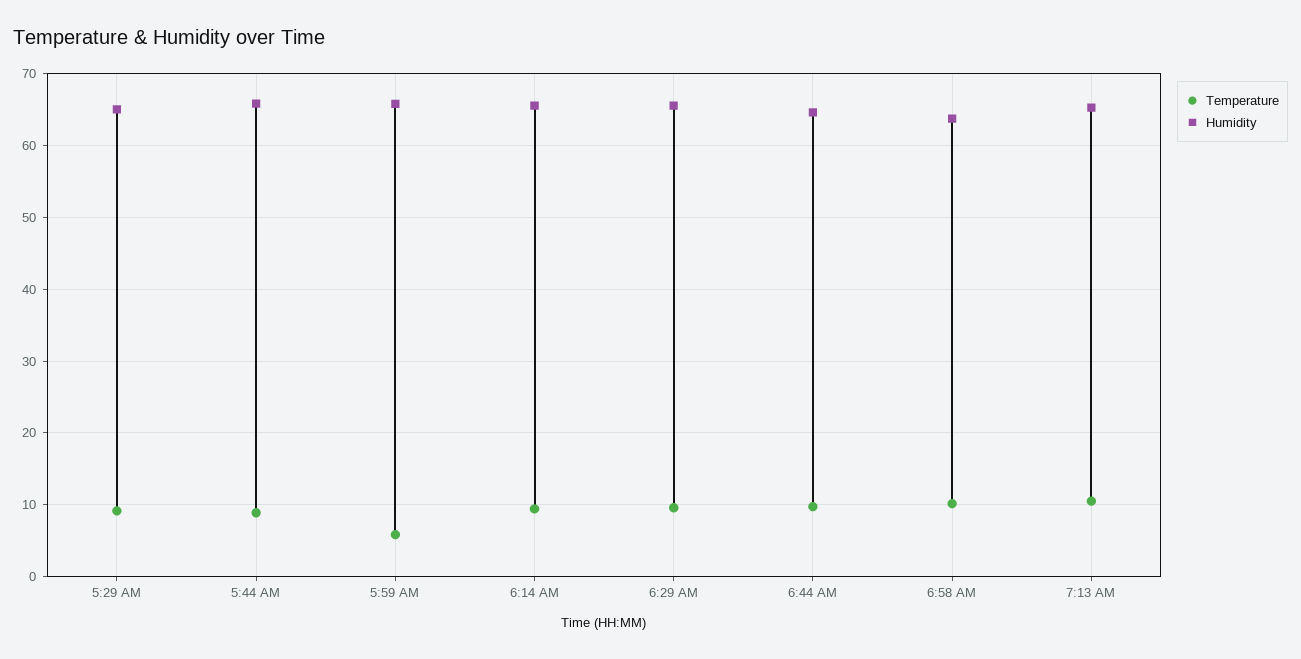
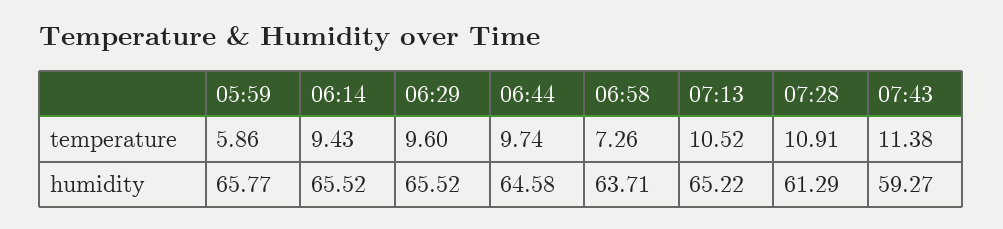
Temperature, 5:29 AM: 9 -> none
Humidity, 5:29 AM: 65 -> none
Temperature, 5:44 AM: 9 -> none
Humidity, 5:44 AM: 66 -> none
Temperature, 6:58 AM: 10 -> 7.26
Temperature, 07:28: none -> 10.91
Temperature, 07:43: none -> 11.38
Humidity, 07:28: none -> 61.29
Humidity, 07:43: none -> 59.27

